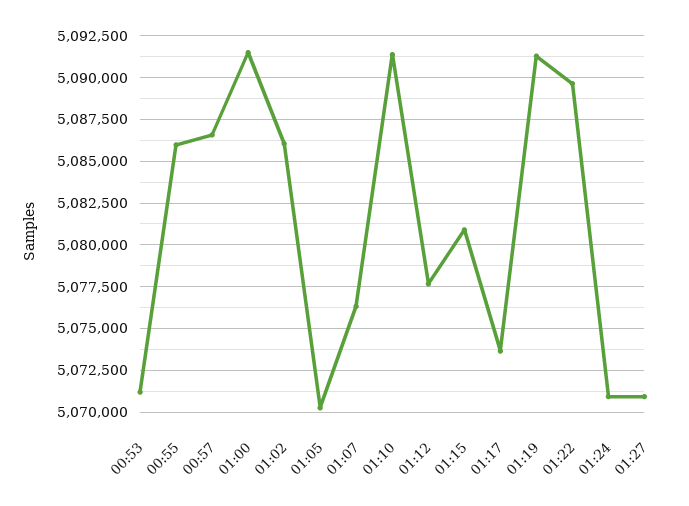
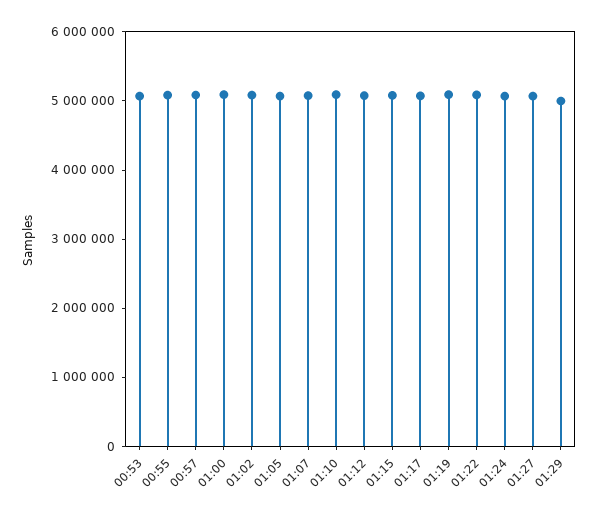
01:29: none -> 5000000

